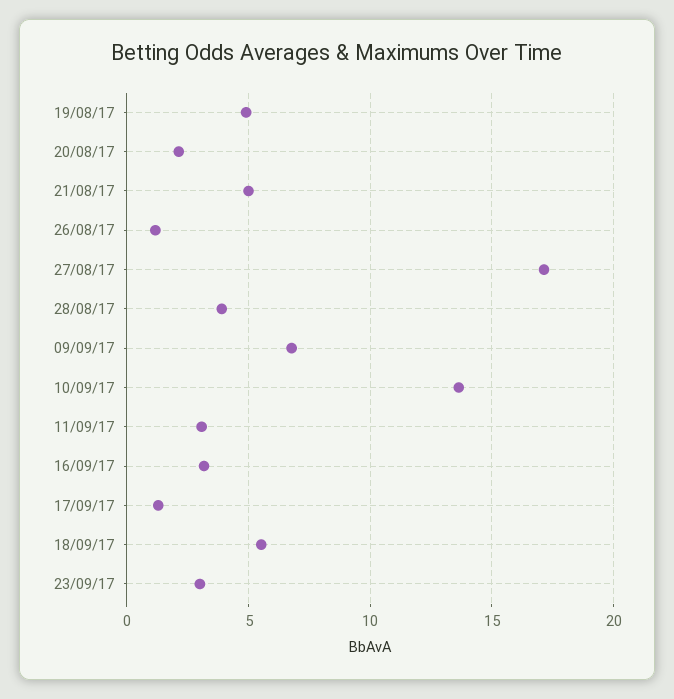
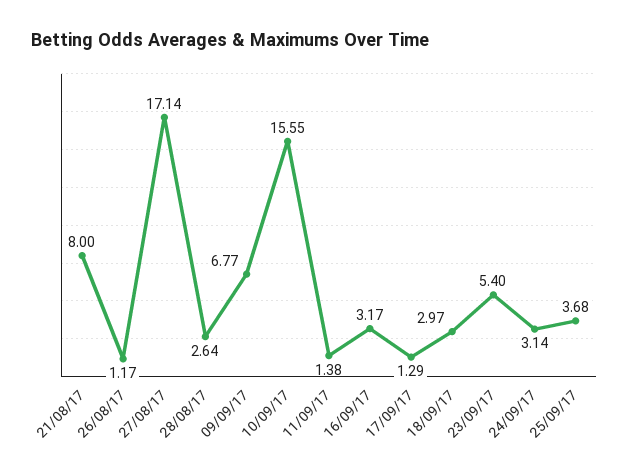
19/08/17: 5 -> none
20/08/17: 2 -> none
21/08/17: 5 -> 8
28/08/17: 4 -> 2.64
10/09/17: 13.5 -> 15.55
11/09/17: 3 -> 1.38
18/09/17: 5.5 -> 2.97
23/09/17: 3 -> 5.4
24/09/17: none -> 3.14
25/09/17: none -> 3.68

